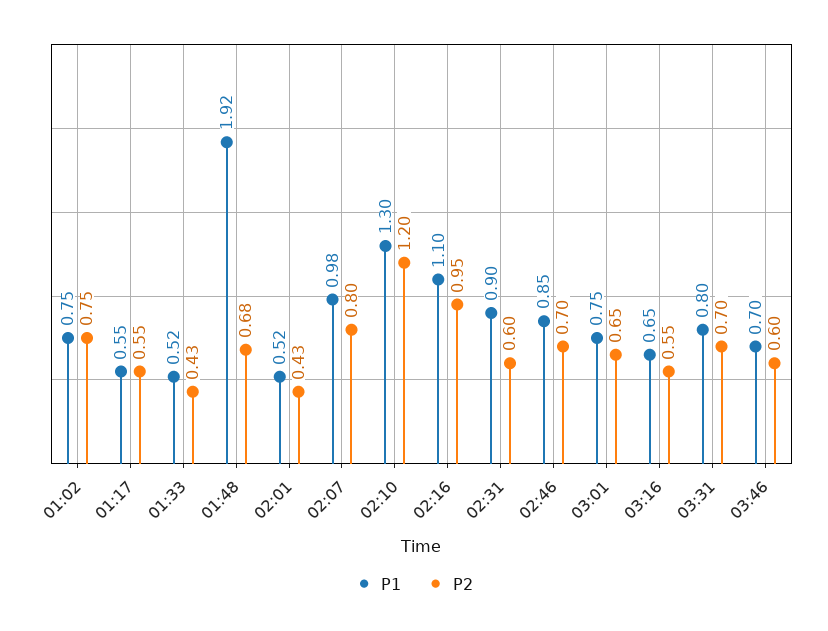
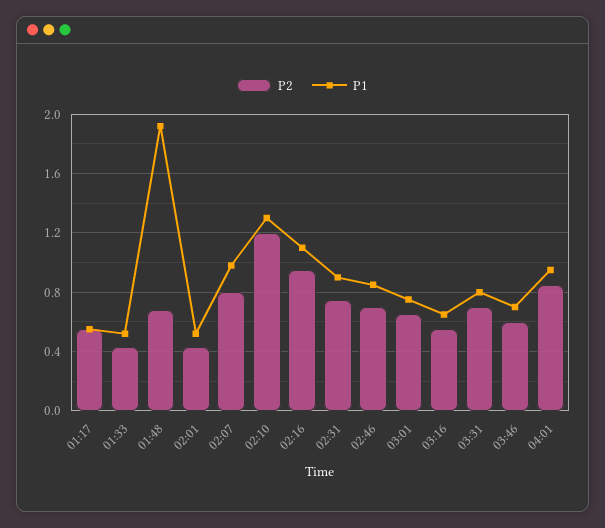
P1, 01:02: 0.75 -> none
P2, 01:02: 0.75 -> none
P2, 02:31: 0.6 -> 0.75
P2, 04:01: none -> 0.85
P1, 04:01: none -> 0.95

